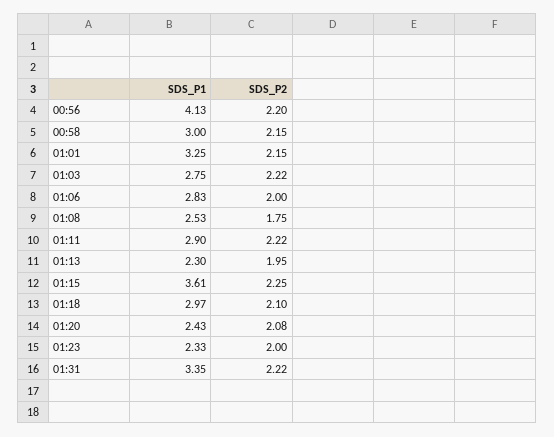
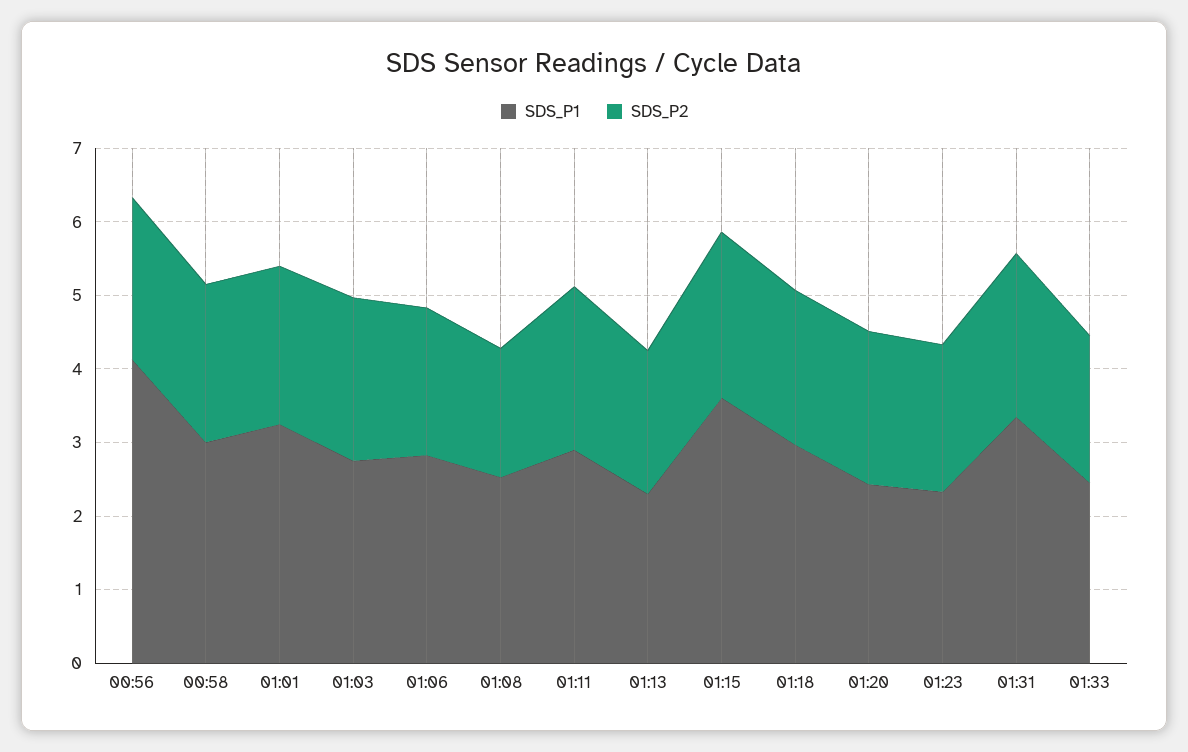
SDS_P1, 01:33: none -> 2.4
SDS_P2, 01:33: none -> 2

